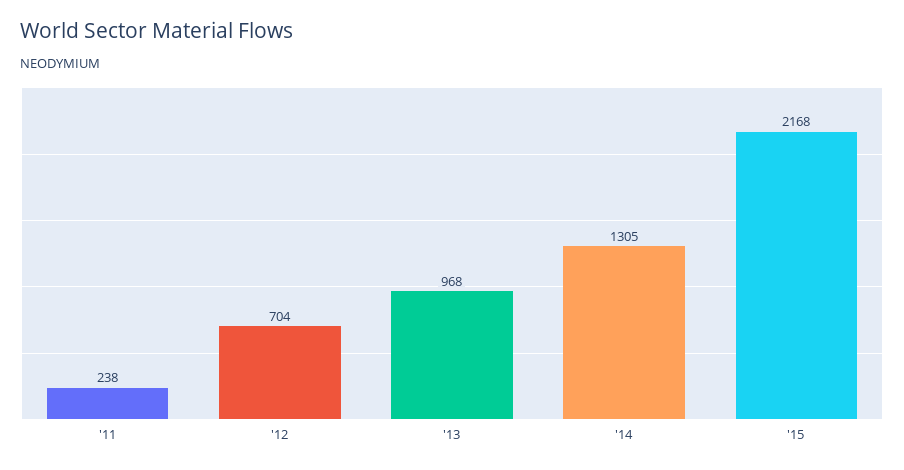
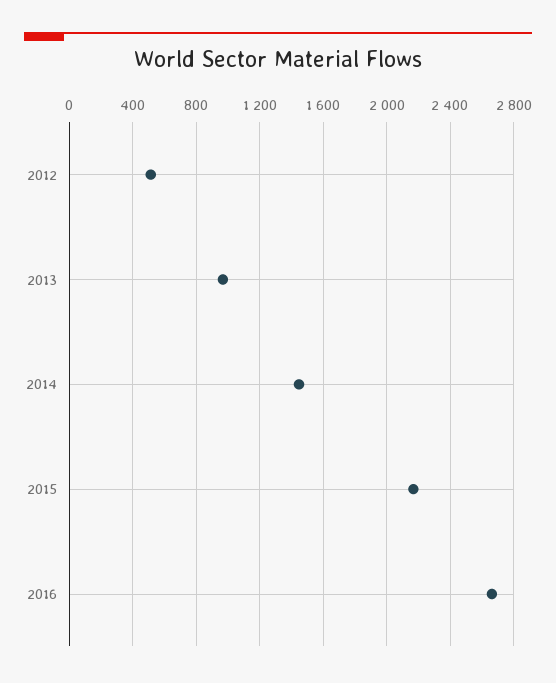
'11: 238 -> none
'12: 704 -> 500
'14: 1305 -> 1450
2016: none -> 2650

